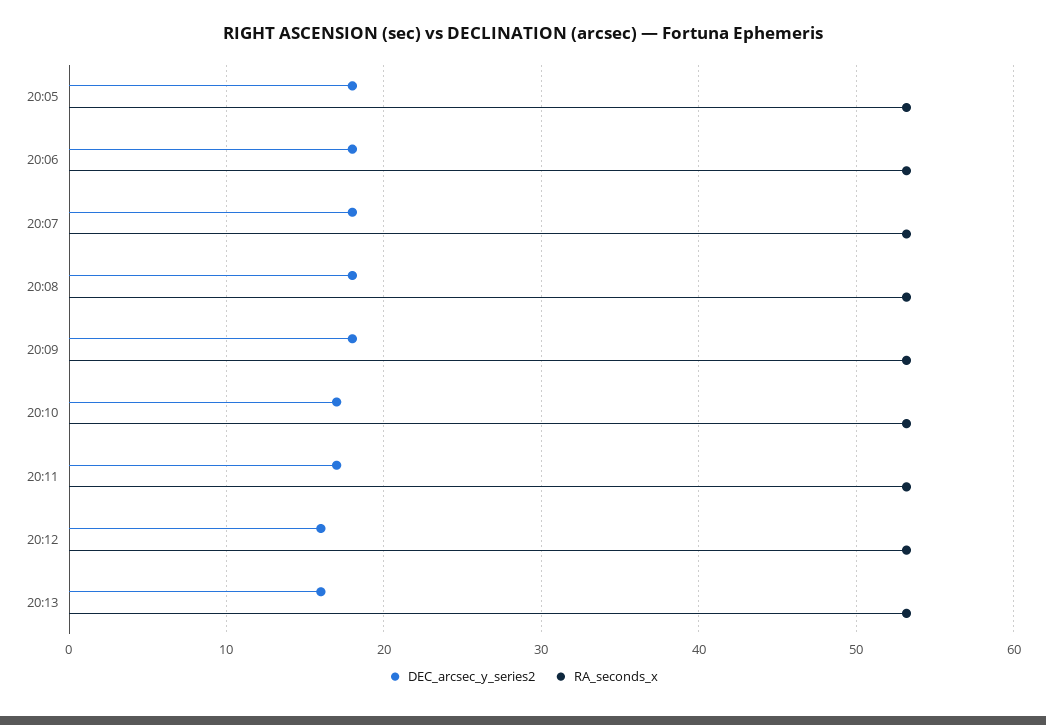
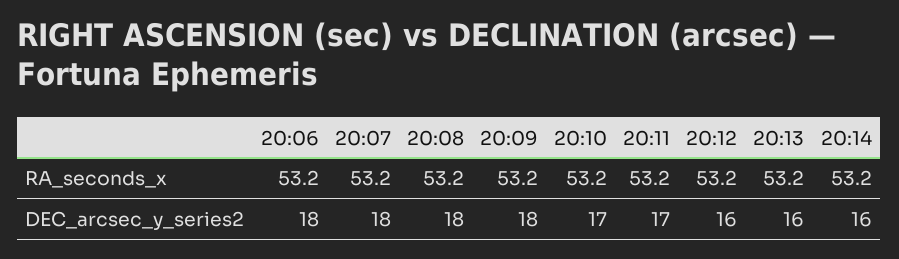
DEC_arcsec_y_series2, 20:05: 18 -> none
RA_seconds_x, 20:05: 53 -> none
RA_seconds_x, 20:14: none -> 53.2
DEC_arcsec_y_series2, 20:14: none -> 16

